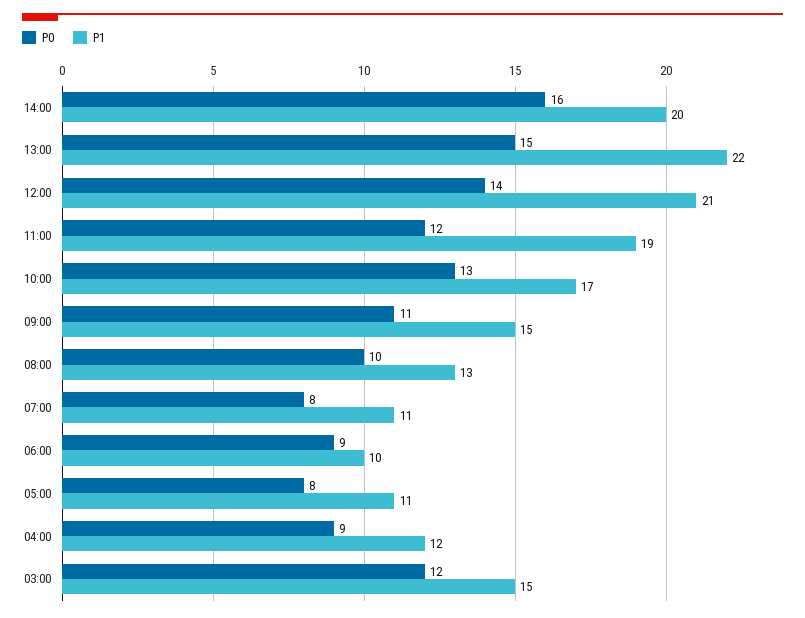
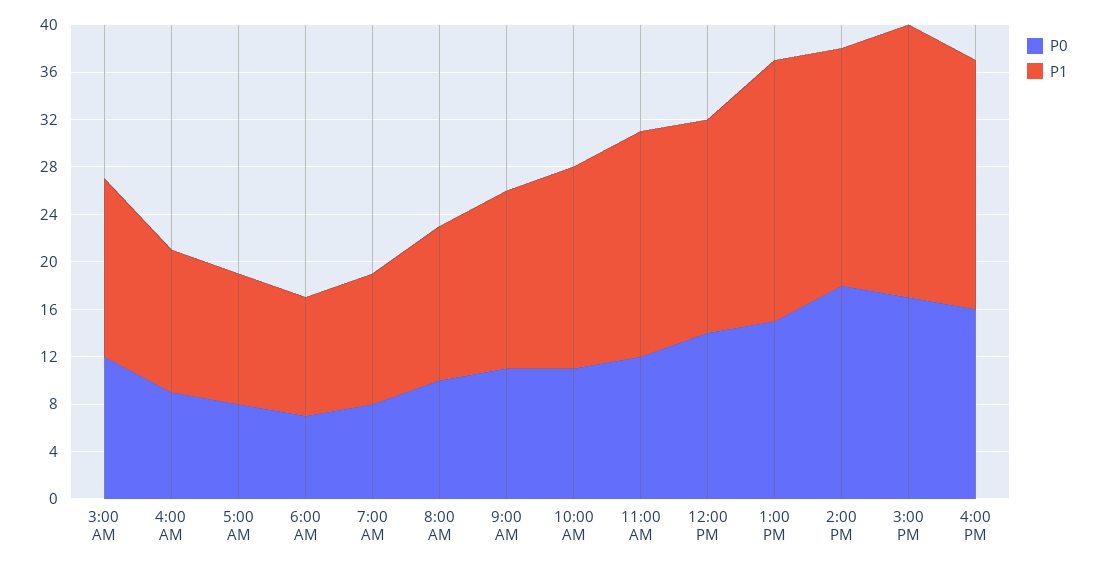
P0, 14:00: 16 -> 18
P1, 12:00: 21 -> 18
P0, 10:00: 13 -> 11
P0, 06:00: 9 -> 7
P0, 3:00 PM: none -> 17
P1, 3:00 PM: none -> 23
P0, 4:00 PM: none -> 16
P1, 4:00 PM: none -> 21

